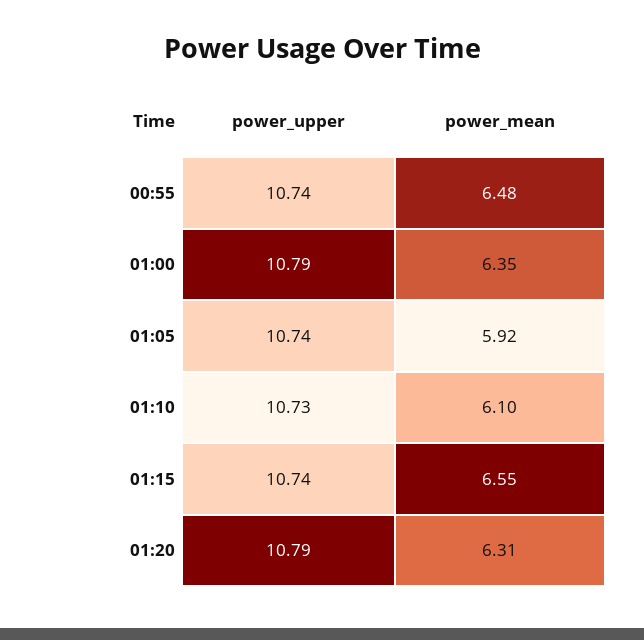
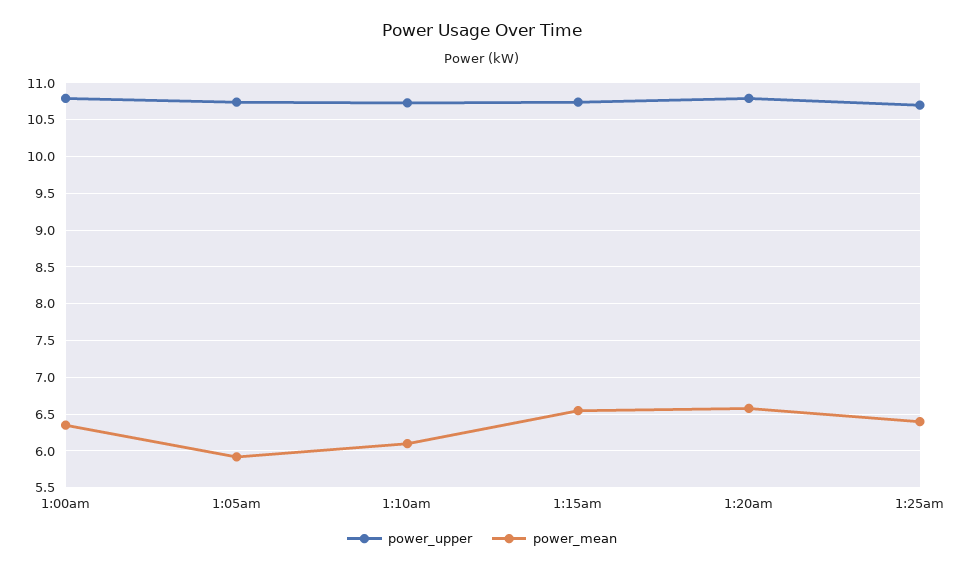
power_upper, 00:55: 10.74 -> none
power_mean, 00:55: 6.48 -> none
power_mean, 01:20: 6.31 -> 6.6
power_upper, 1:25am: none -> 10.7
power_mean, 1:25am: none -> 6.4

